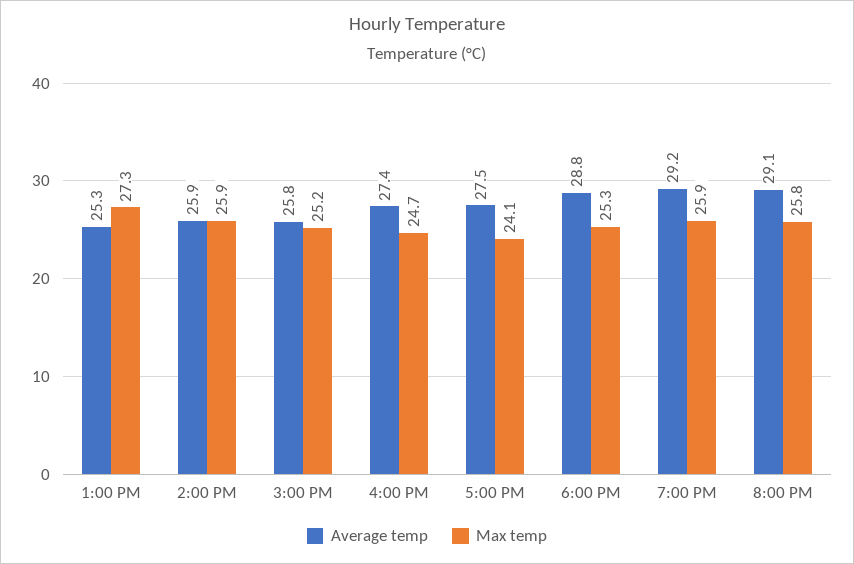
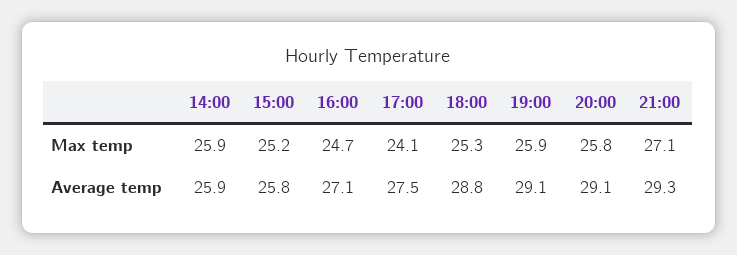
Average temp, 1:00 PM: 25.3 -> none
Max temp, 1:00 PM: 27.3 -> none
Average temp, 4:00 PM: 27.4 -> 27.1
Average temp, 7:00 PM: 29.2 -> 29.1
Max temp, 21:00: none -> 27.1
Average temp, 21:00: none -> 29.3

